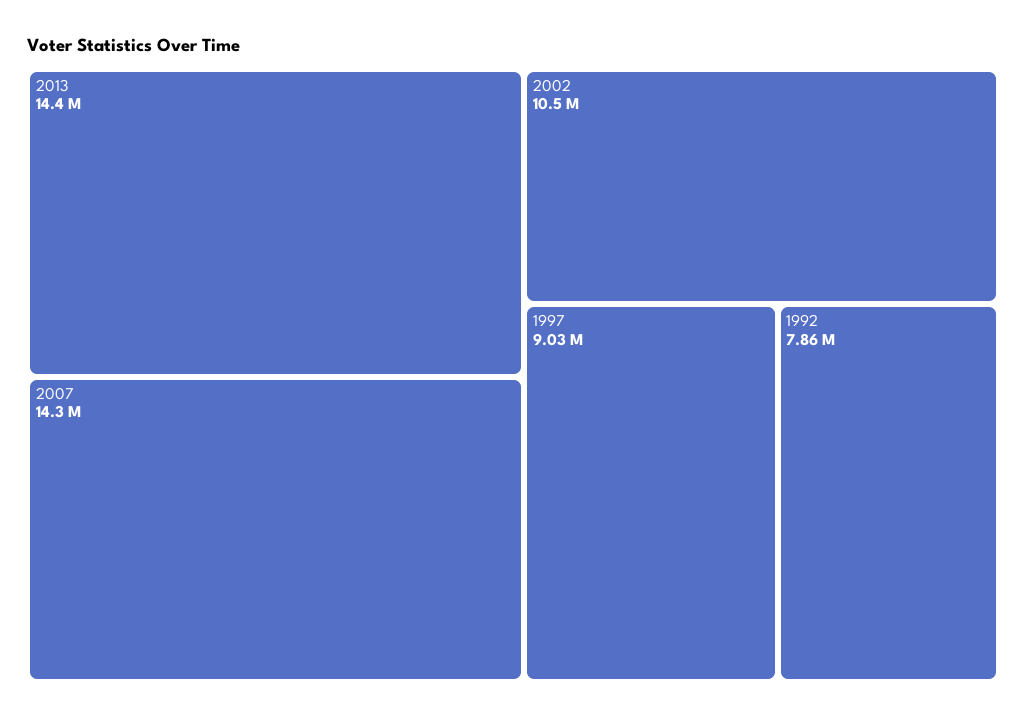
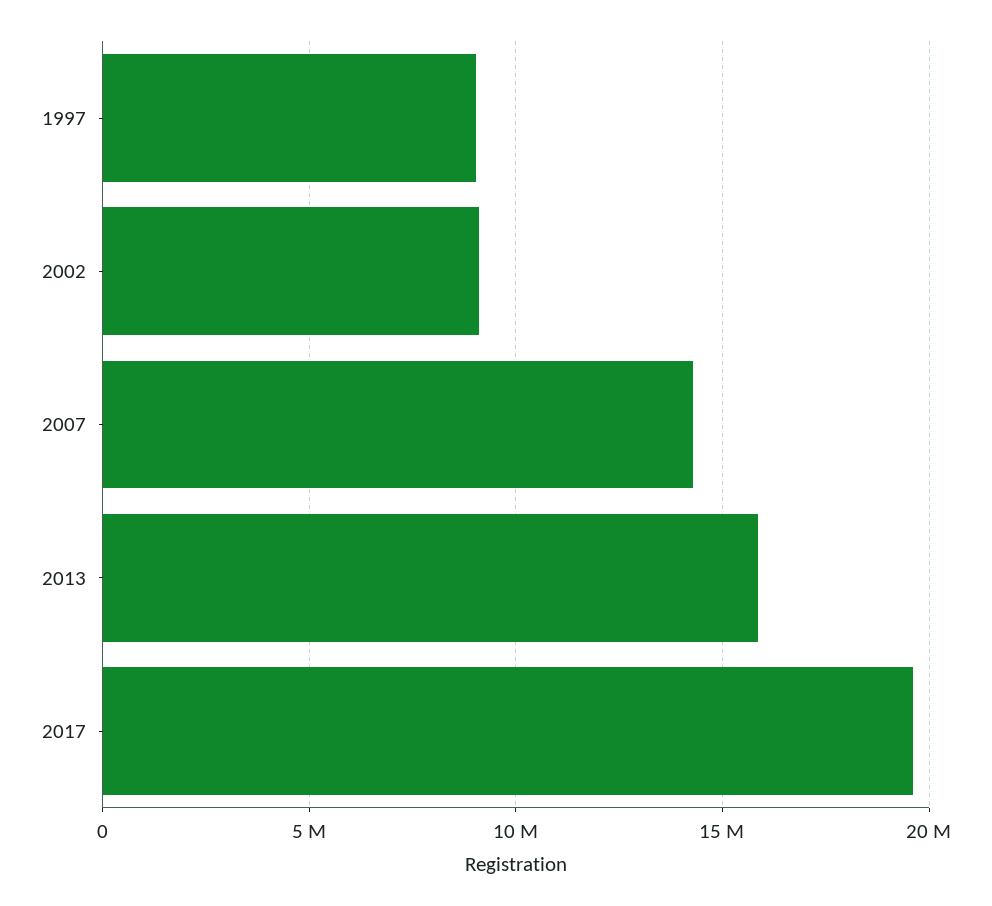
2013: 14400000 -> 16000000
2002: 10500000 -> 9000000
1992: 7860000 -> none
2017: none -> 19500000

